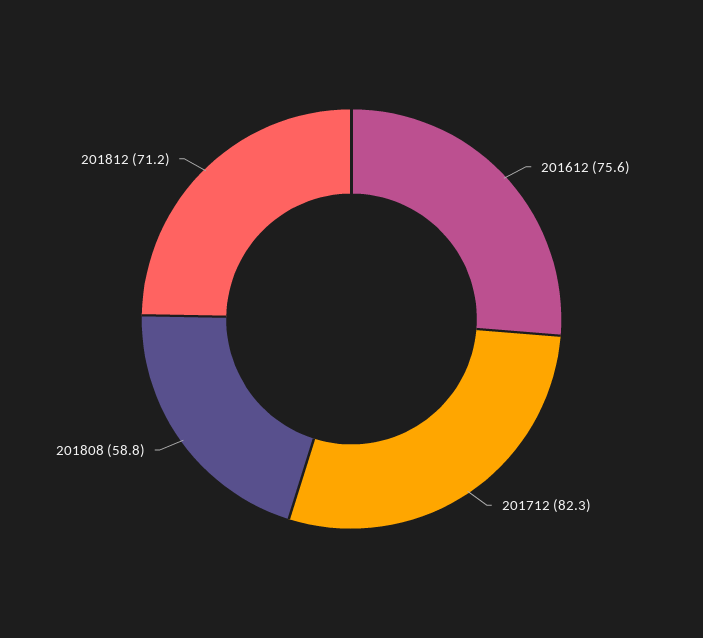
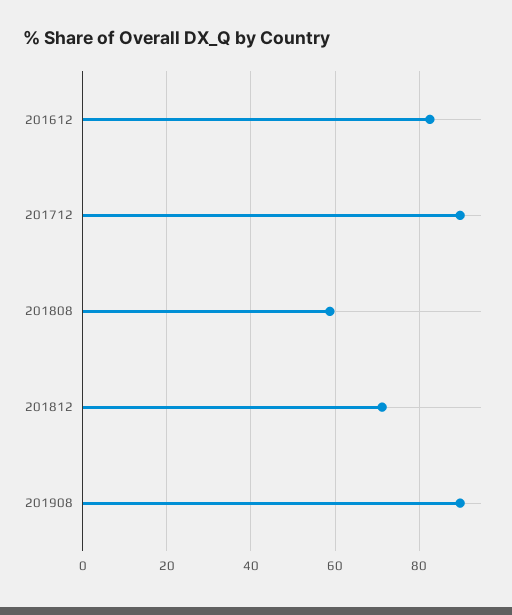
201612: 75.6 -> 82
201712: 82.3 -> 90
201908: none -> 90

